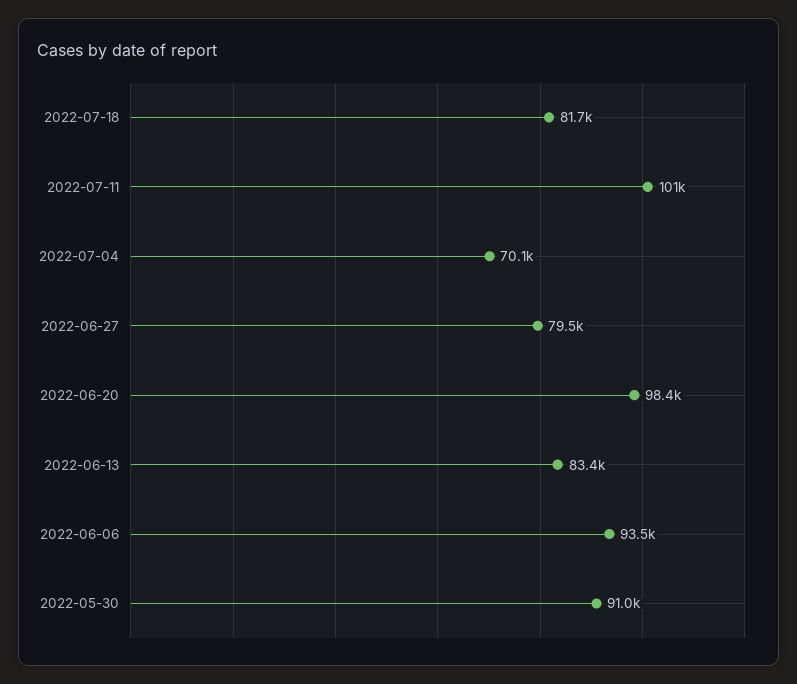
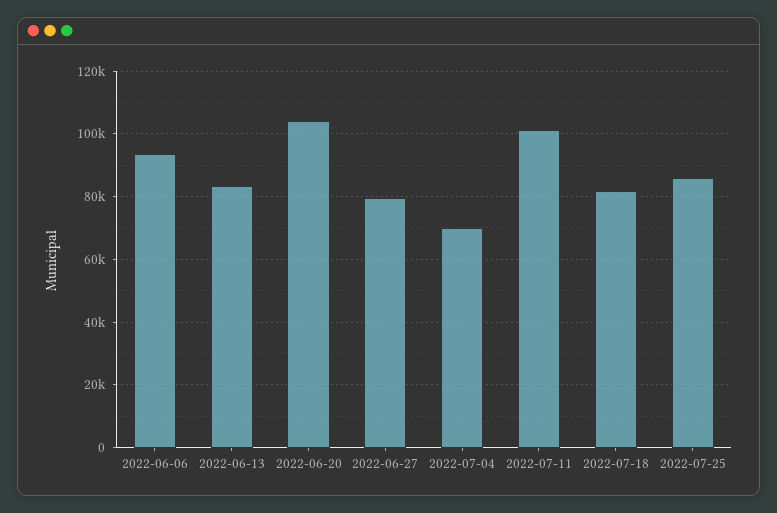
2022-06-20: 98400 -> 104000
2022-05-30: 91000 -> none
2022-07-25: none -> 86000

